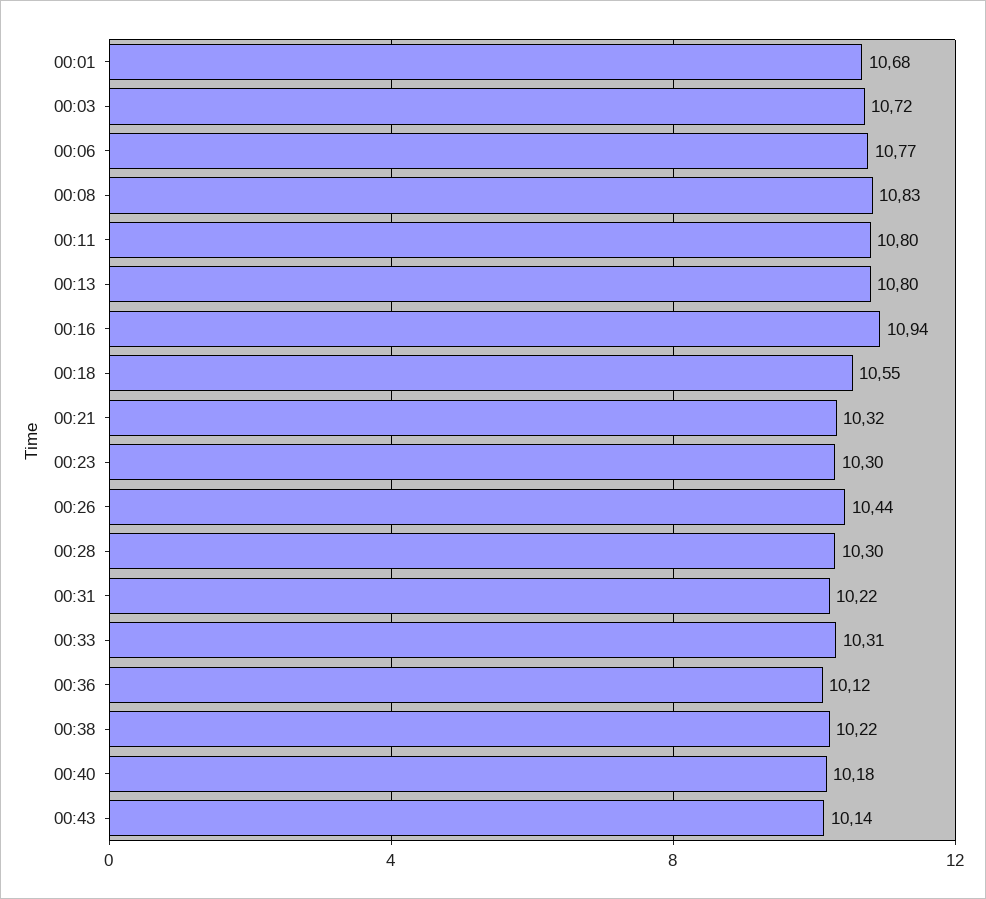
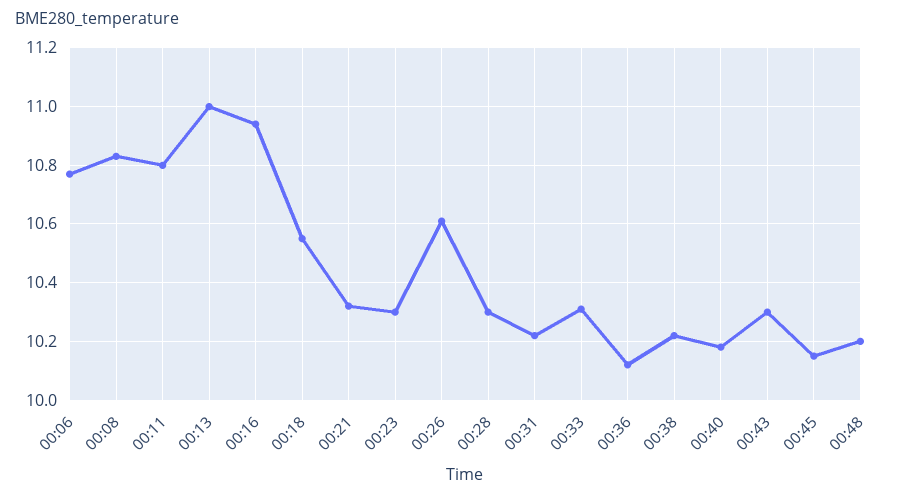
00:01: 10.68 -> none
00:03: 10.72 -> none
00:13: 10.8 -> 11
00:26: 10.44 -> 10.6
00:43: 10.14 -> 10.3
00:45: none -> 10.15
00:48: none -> 10.2

